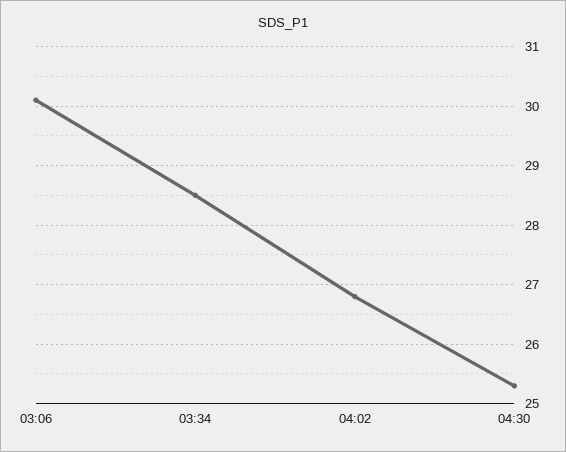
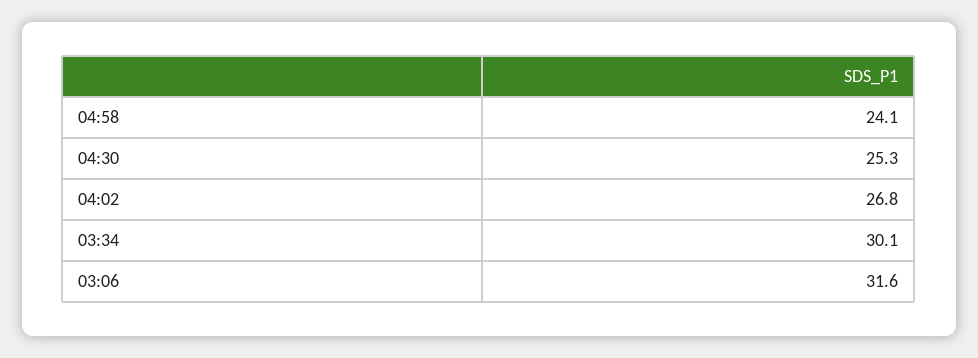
03:06: 30 -> 31.6
03:34: 28.5 -> 30.1
04:58: none -> 24.1

